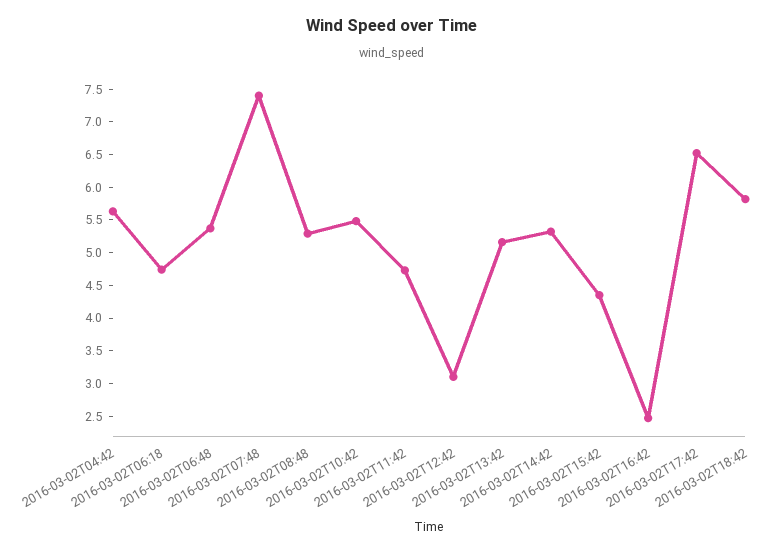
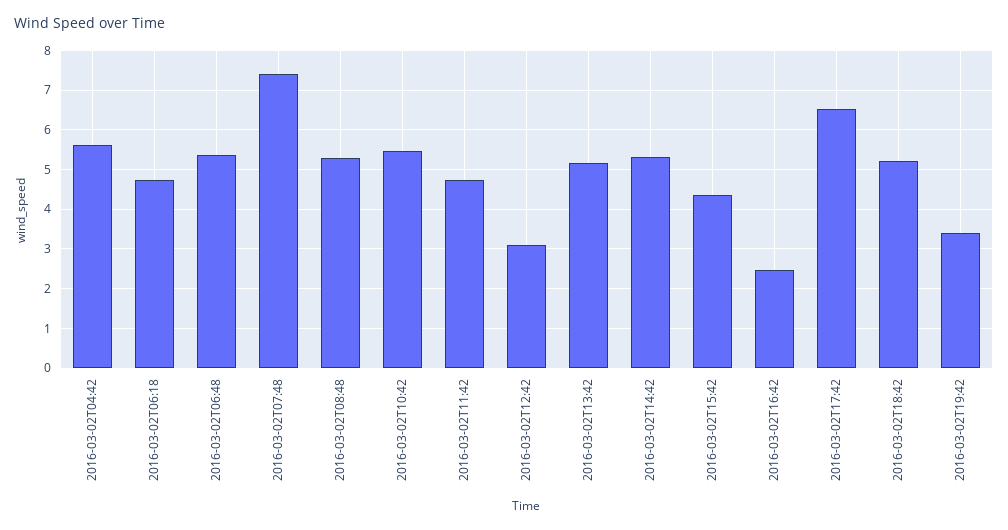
2016-03-02T18:42: 5.75 -> 5.2
2016-03-02T19:42: none -> 3.4

